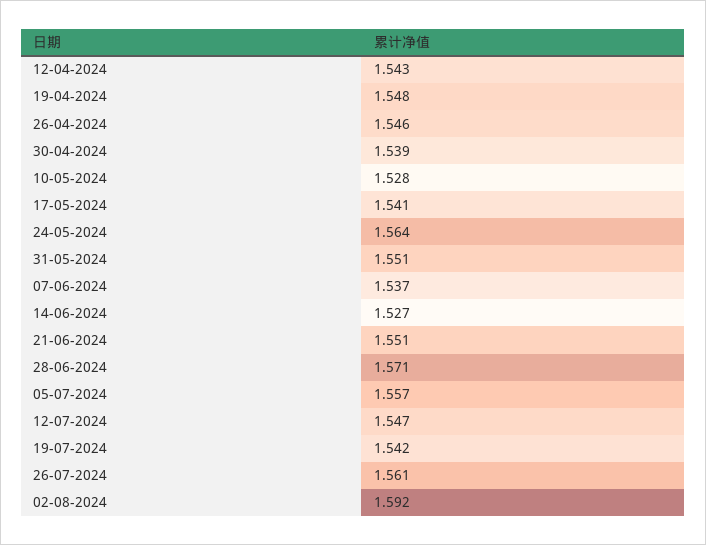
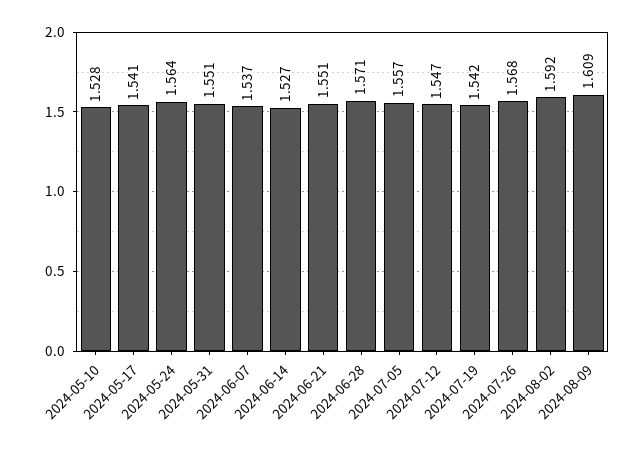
12-04-2024: 1.543 -> none
19-04-2024: 1.548 -> none
26-04-2024: 1.546 -> none
30-04-2024: 1.539 -> none
26-07-2024: 1.561 -> 1.568
2024-08-09: none -> 1.609

